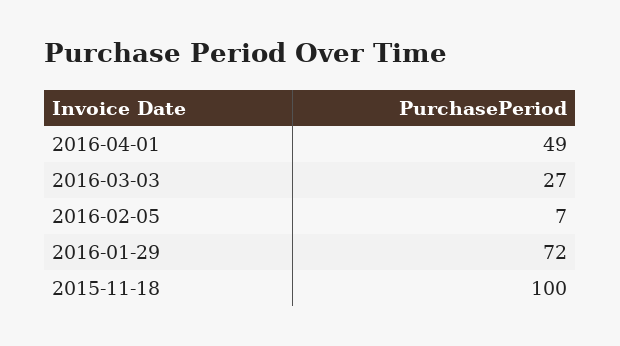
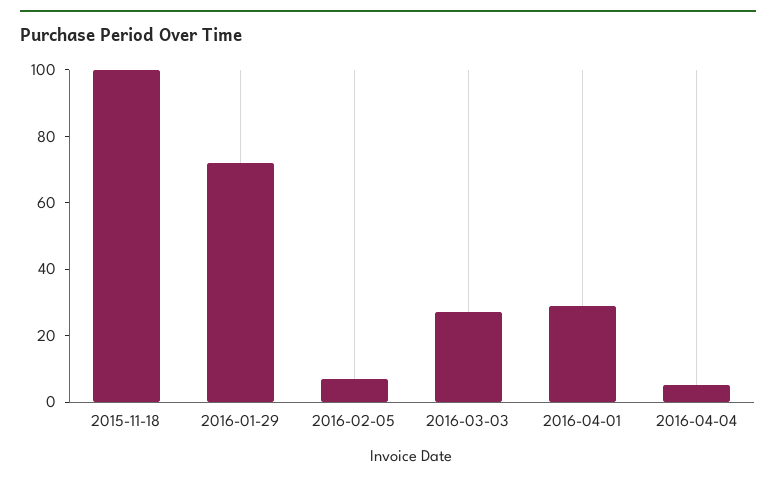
2016-04-01: 49 -> 30
2016-04-04: none -> 5

